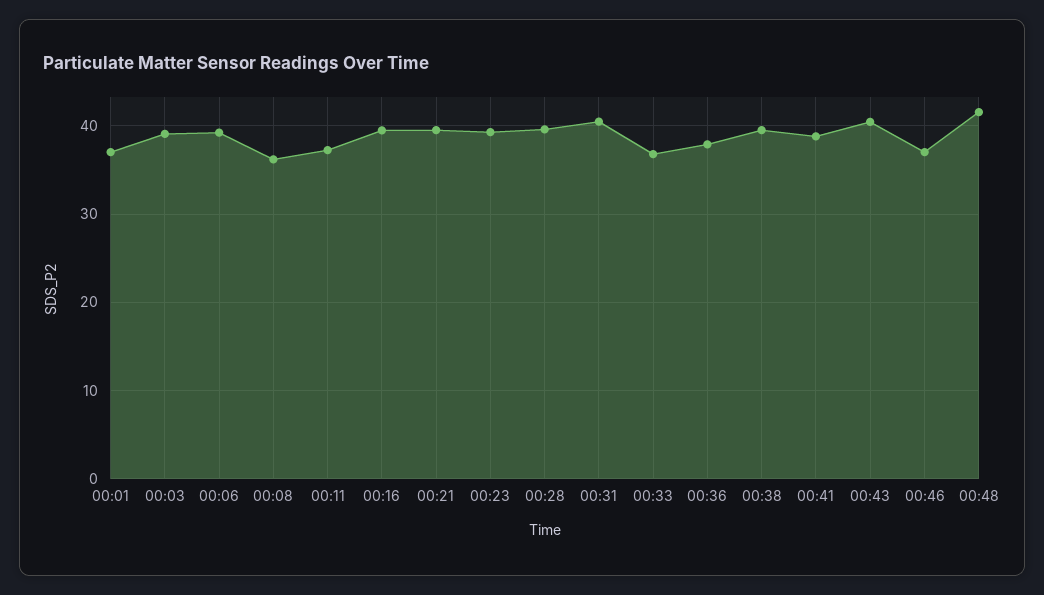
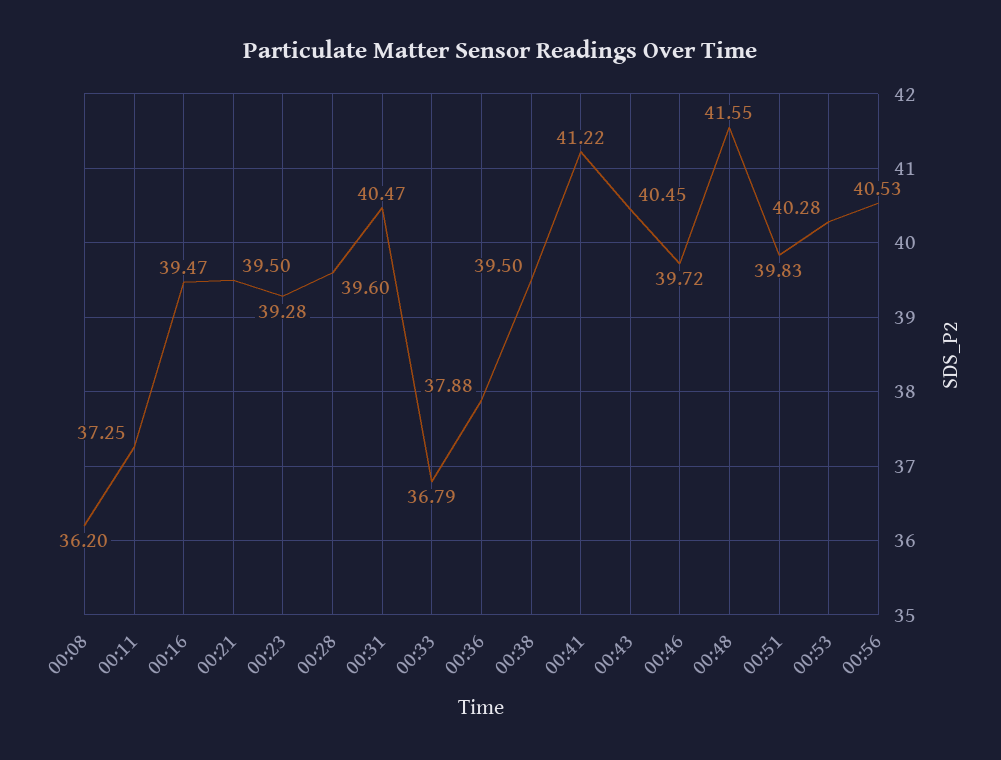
00:01: 37 -> none
00:03: 39 -> none
00:06: 39 -> none
00:41: 39 -> 41.22
00:46: 37 -> 39.72
00:51: none -> 39.83
00:53: none -> 40.28
00:56: none -> 40.53

